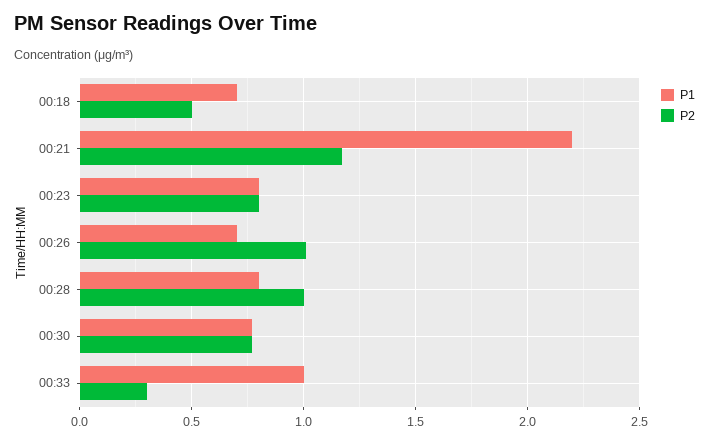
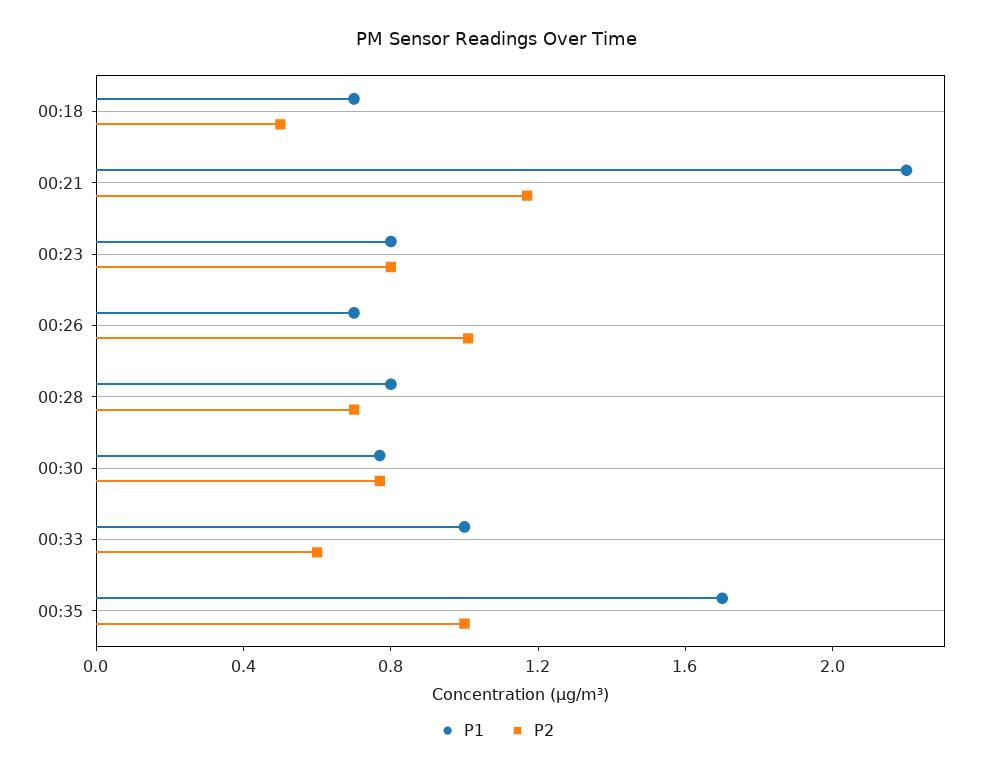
P2, 00:28: 1 -> 0.7
P2, 00:33: 0.3 -> 0.6
P1, 00:35: none -> 1.7
P2, 00:35: none -> 1

